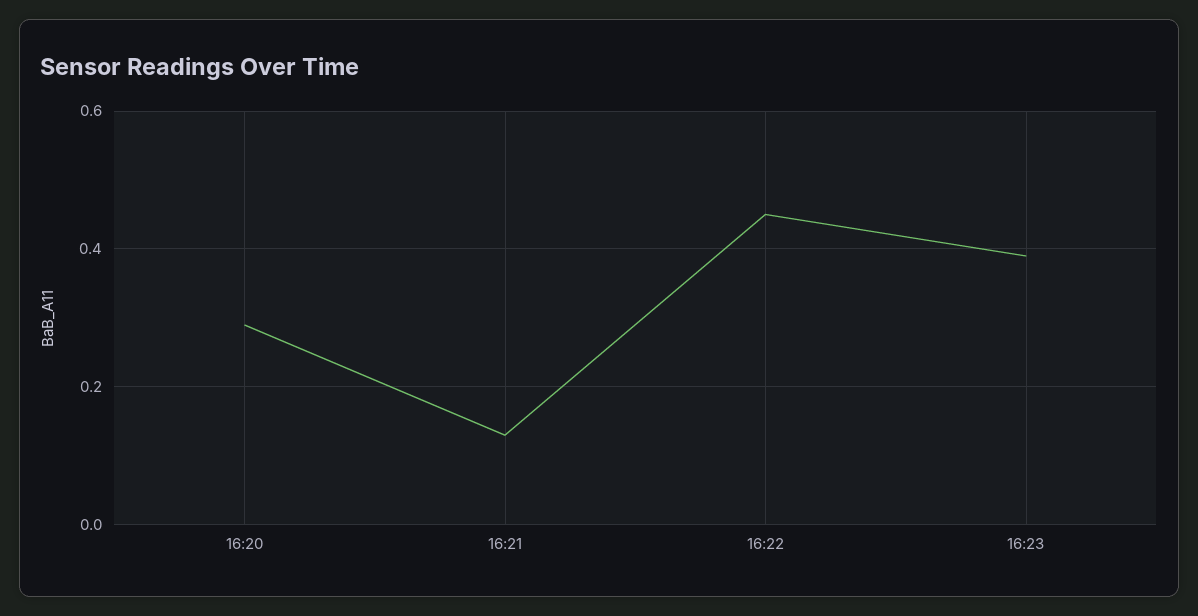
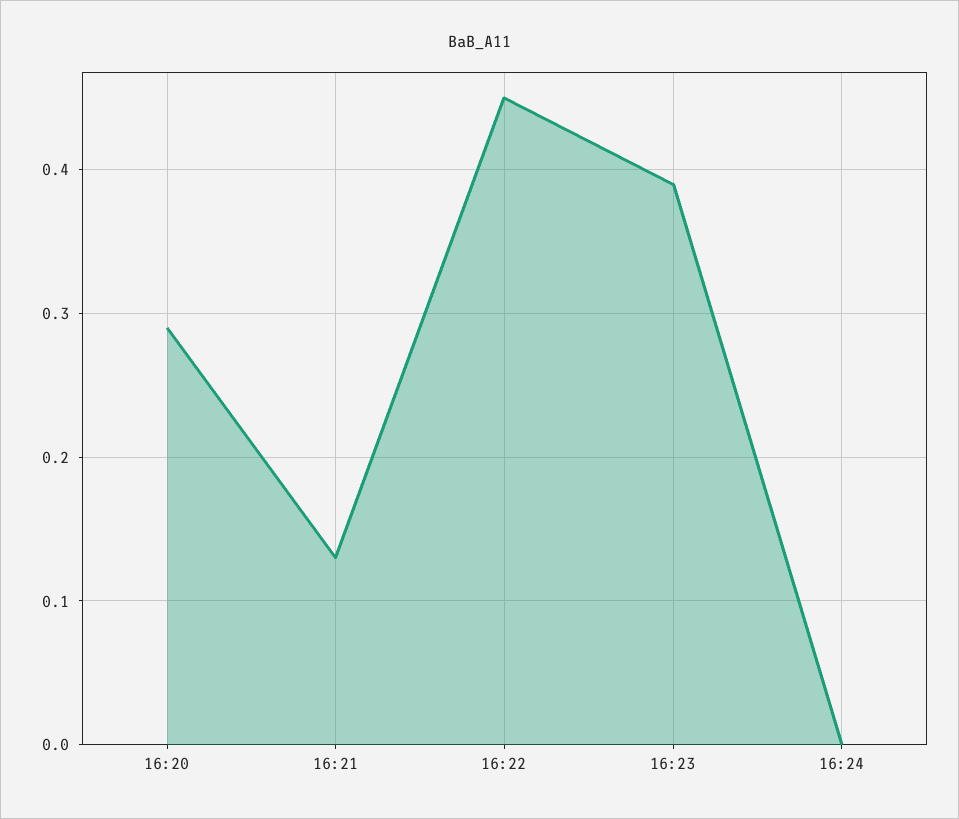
16:24: none -> 0

